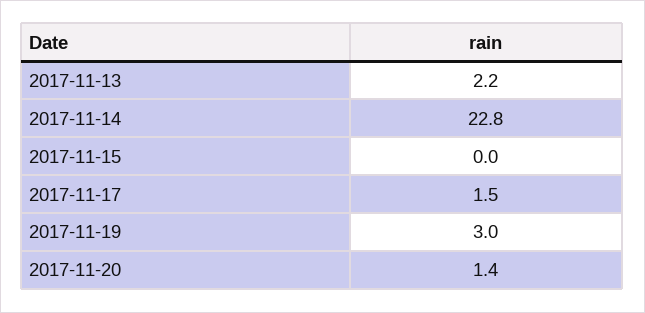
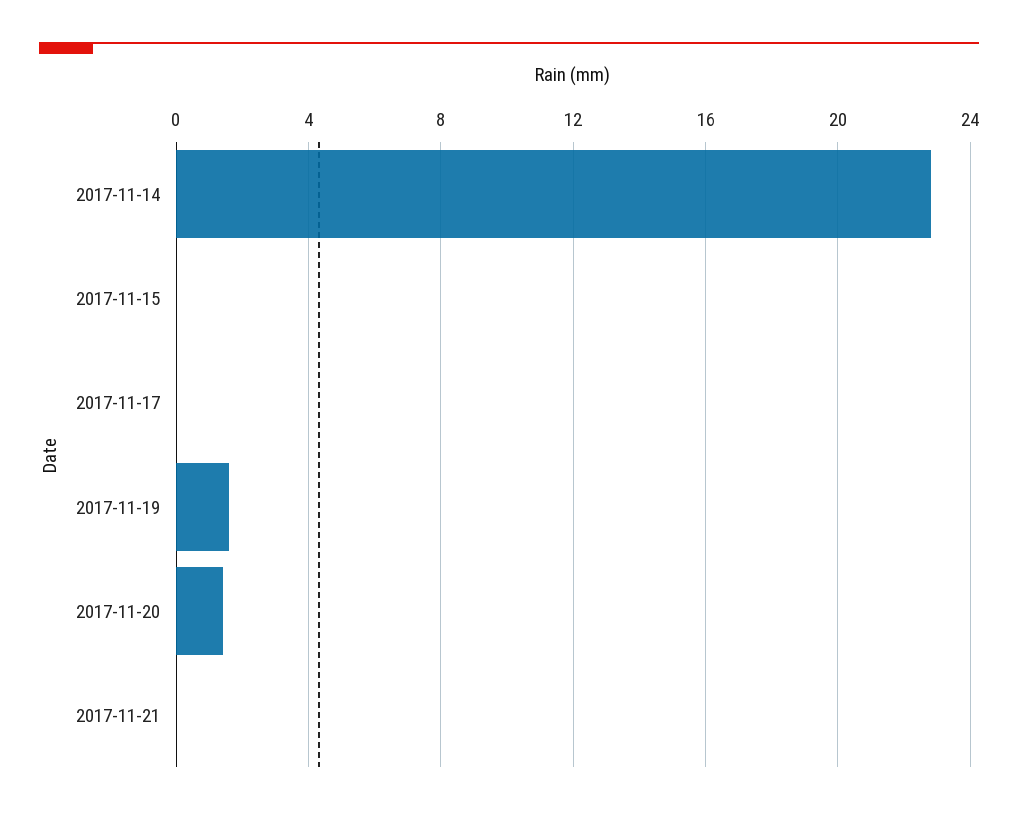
2017-11-13: 2.2 -> none
2017-11-17: 1.5 -> 0
2017-11-19: 3 -> 1.5
2017-11-21: none -> 0

